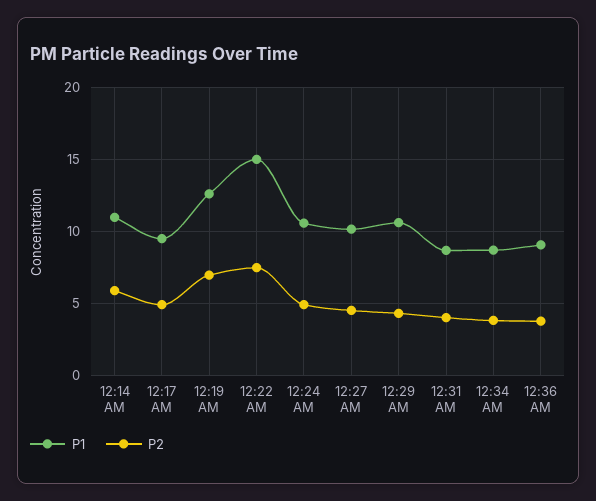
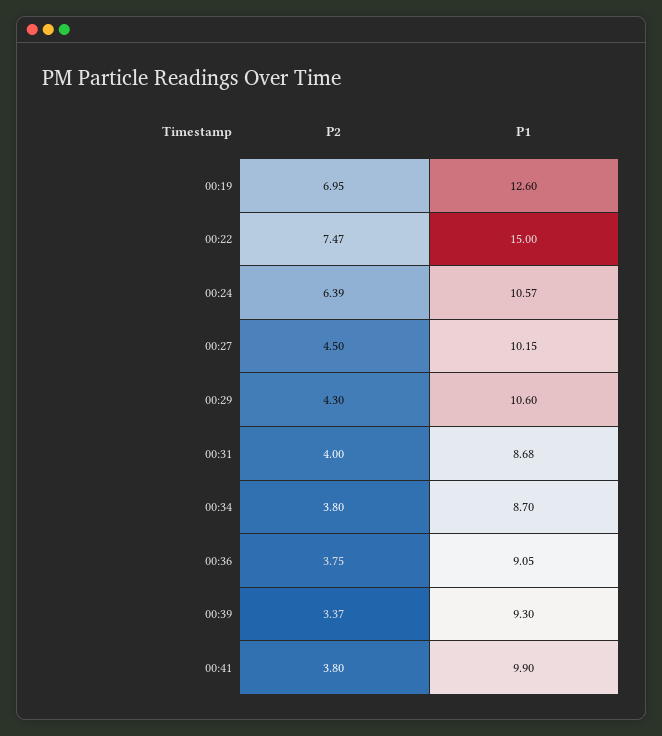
P1, 12:14 AM: 11 -> none
P2, 12:14 AM: 6 -> none
P1, 12:17 AM: 9.5 -> none
P2, 12:17 AM: 5 -> none
P2, 12:24 AM: 5 -> 6.39
P2, 00:39: none -> 3.37
P1, 00:39: none -> 9.3
P2, 00:41: none -> 3.8
P1, 00:41: none -> 9.9

